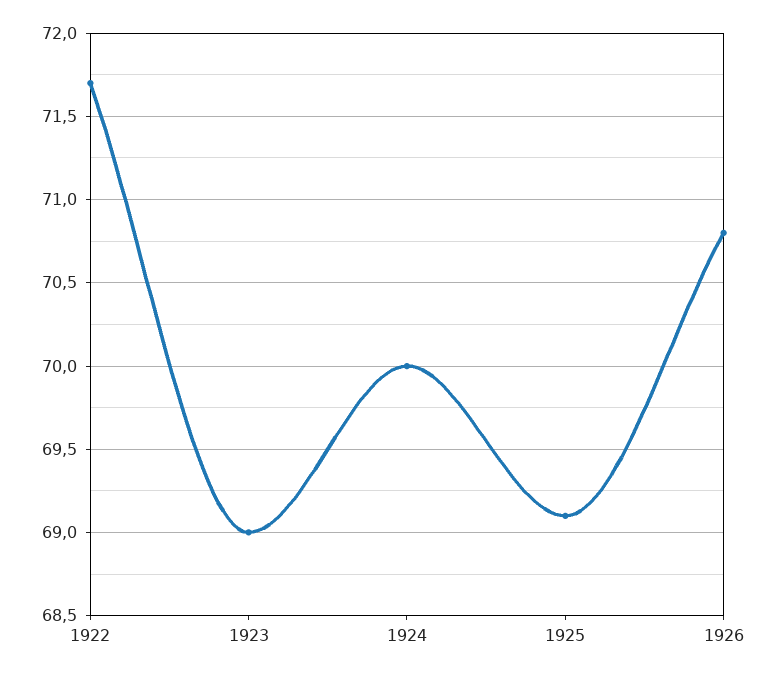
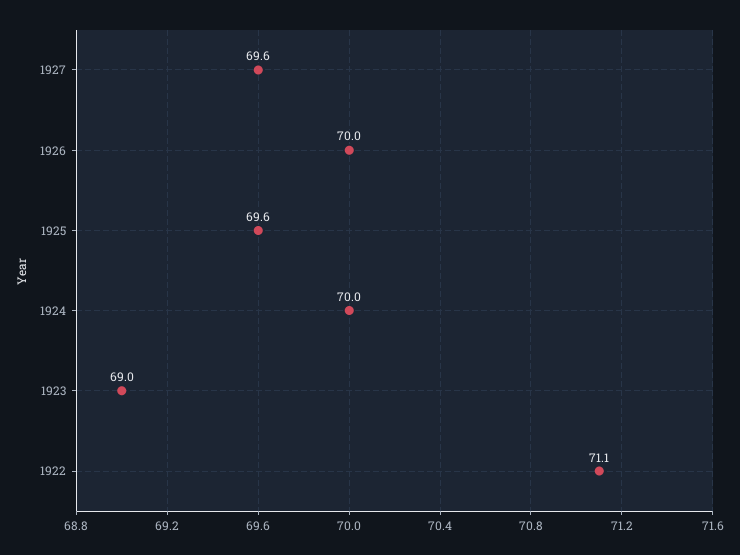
1922: 71.7 -> 71.1
1925: 69.1 -> 69.6
1926: 70.8 -> 70
1927: none -> 69.6

